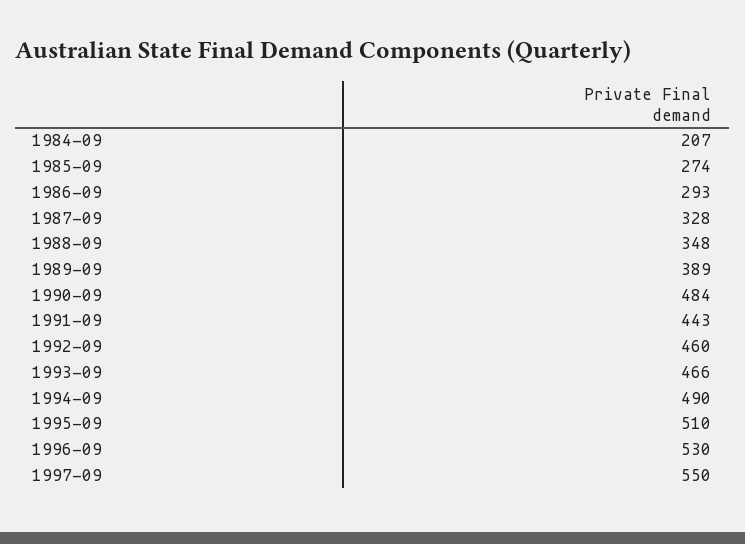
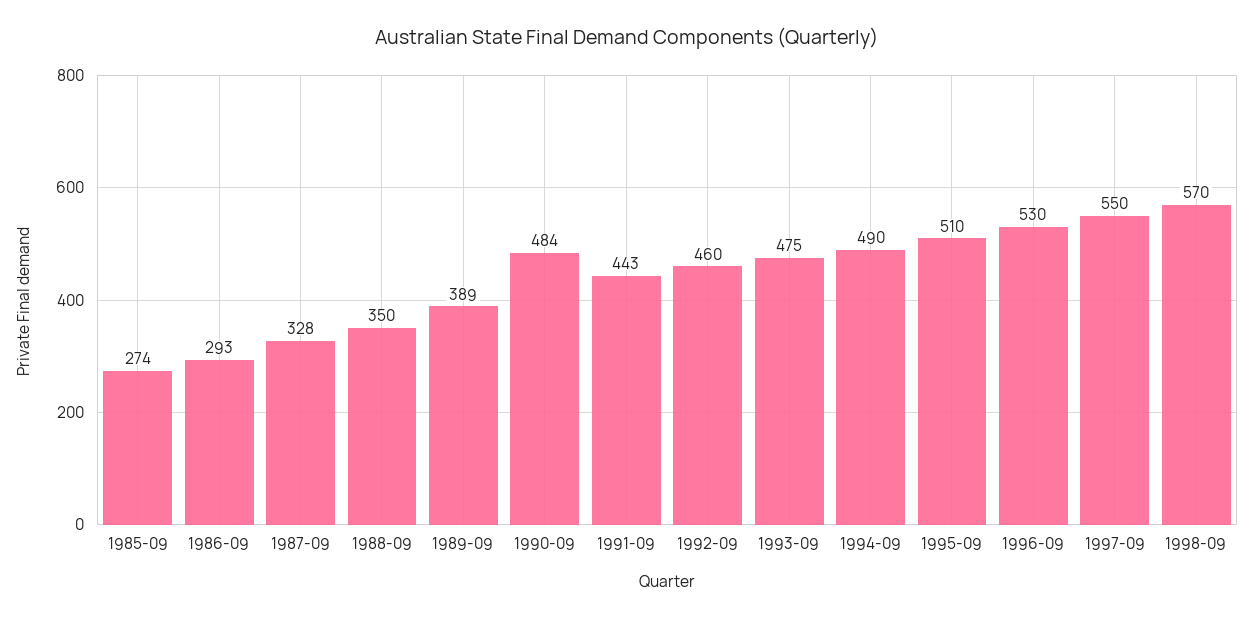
1984-09: 207 -> none
1988-09: 348 -> 350
1993-09: 466 -> 475
1998-09: none -> 570

